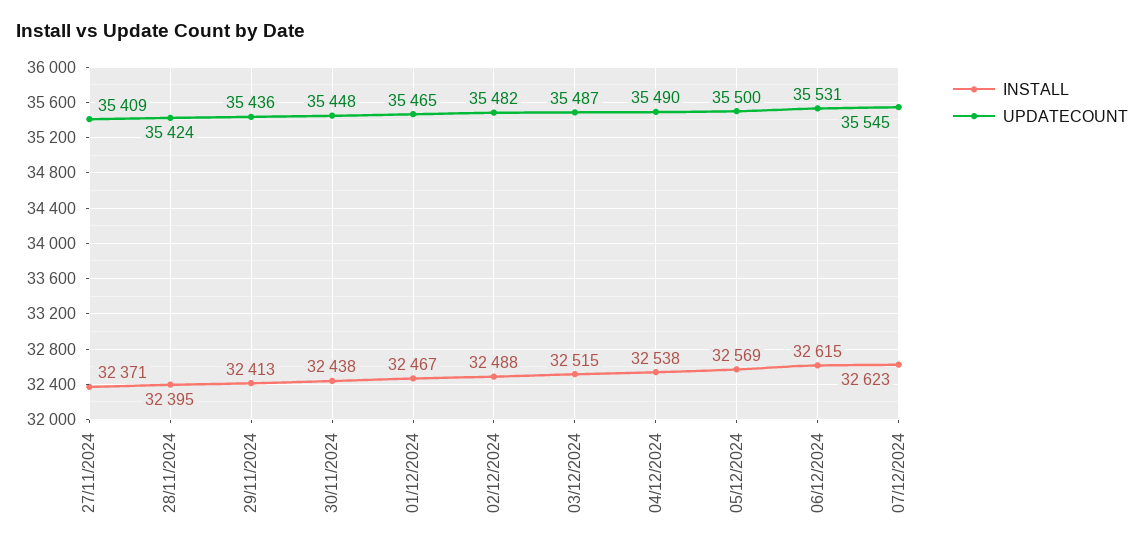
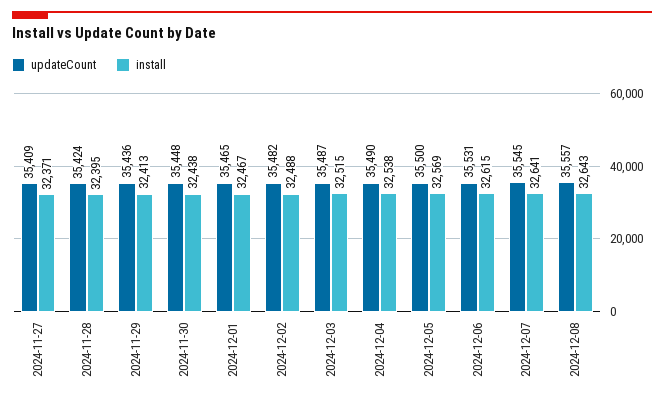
INSTALL, 07/12/2024: 32623 -> 32641
UPDATECOUNT, 2024-12-08: none -> 35557
INSTALL, 2024-12-08: none -> 32643

